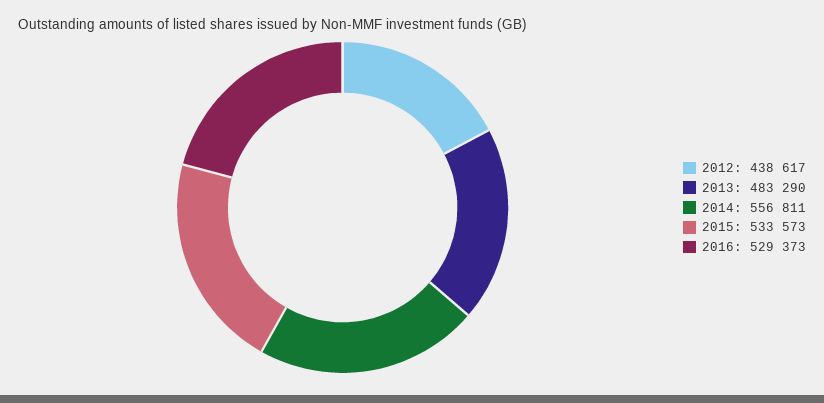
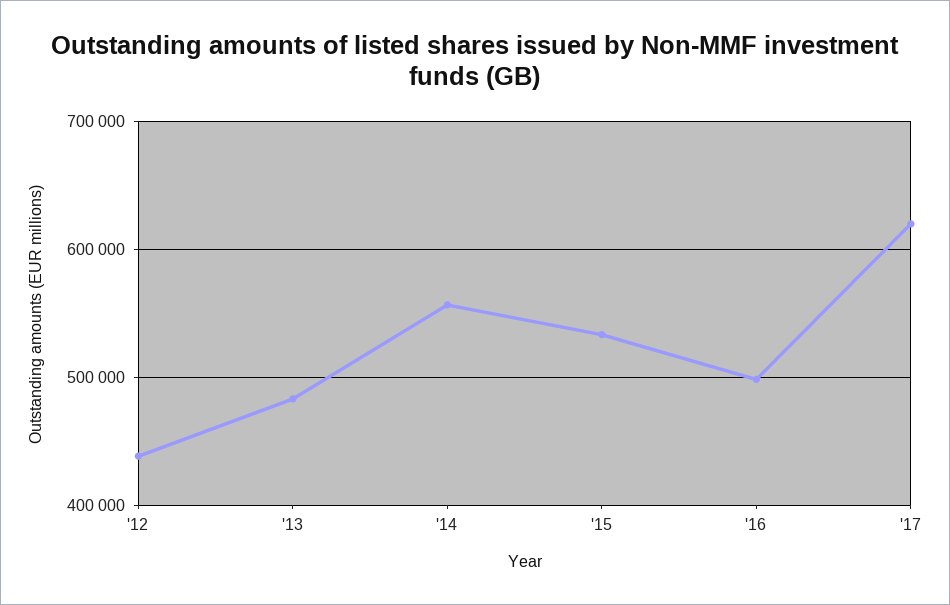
2016: 529373 -> 500000
'17: none -> 620000

